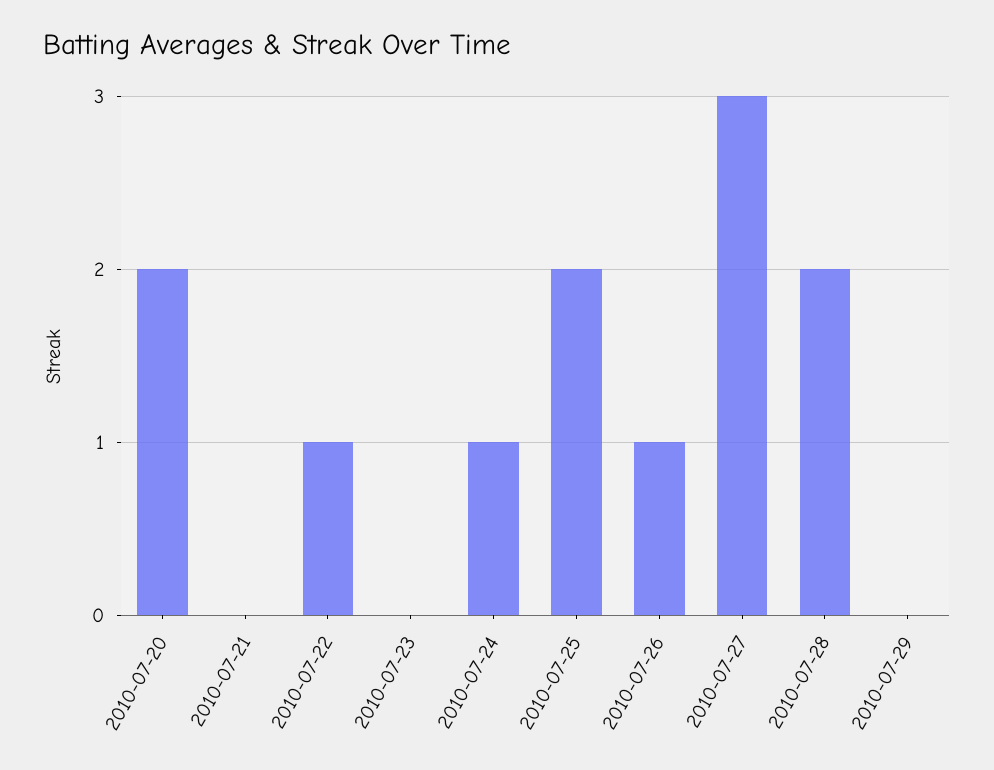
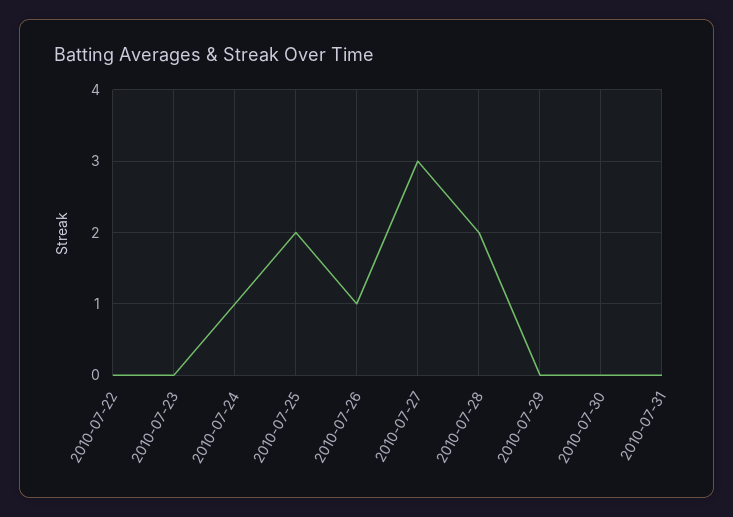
2010-07-20: 2 -> none
2010-07-21: 0 -> none
2010-07-22: 1 -> 0
2010-07-30: none -> 0
2010-07-31: none -> 0

